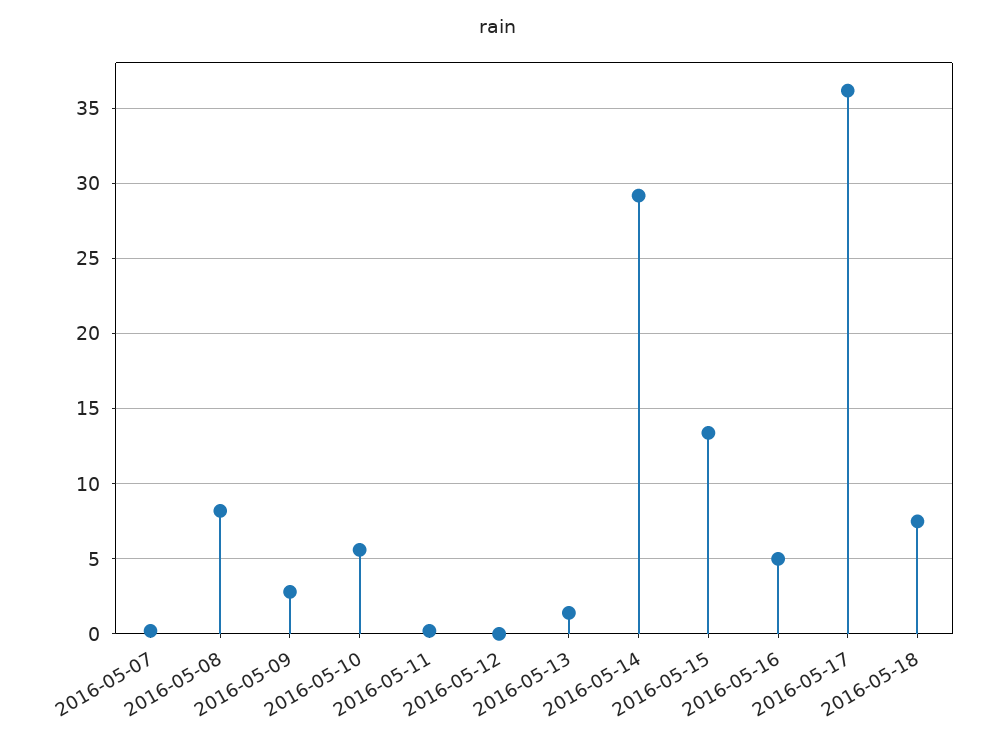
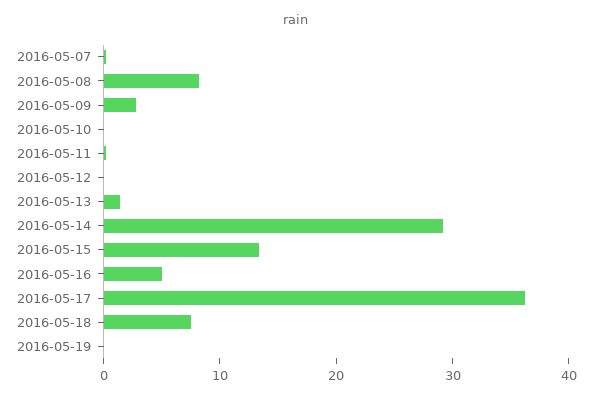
2016-05-10: 5.5 -> 0
2016-05-19: none -> 0

